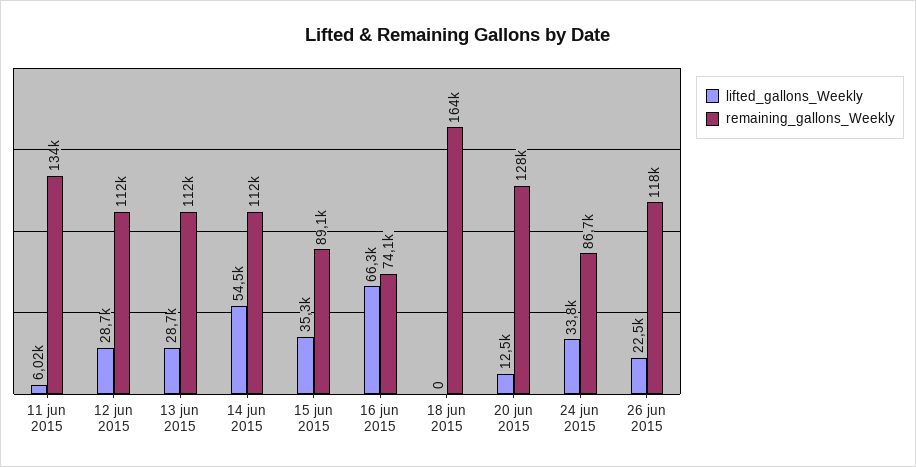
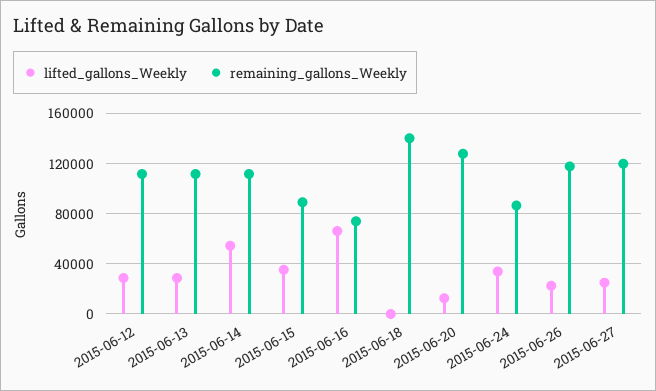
lifted_gallons_Weekly, 11 jun 2015: 6020 -> none
remaining_gallons_Weekly, 11 jun 2015: 134000 -> none
remaining_gallons_Weekly, 18 jun 2015: 164000 -> 140000
lifted_gallons_Weekly, 2015-06-27: none -> 25000
remaining_gallons_Weekly, 2015-06-27: none -> 120000

